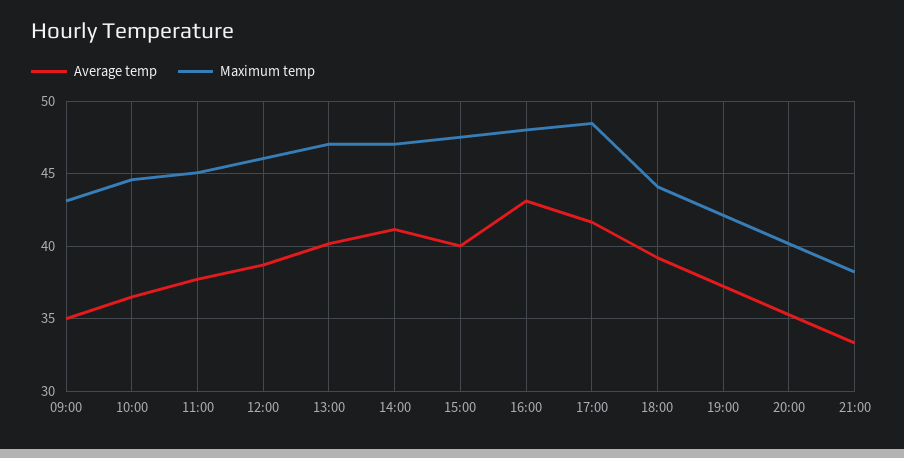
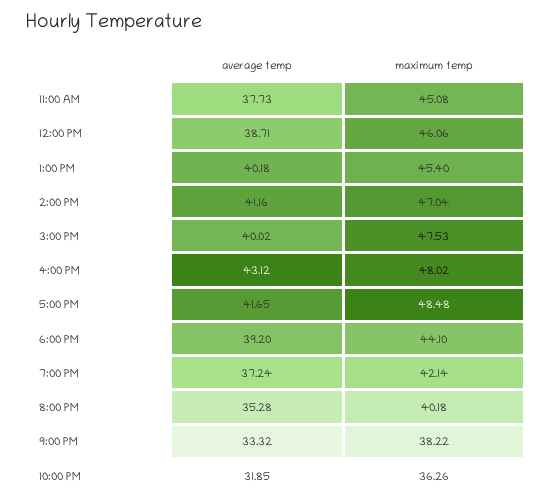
Average temp, 09:00: 35 -> none
Maximum temp, 09:00: 43 -> none
Average temp, 10:00: 36.5 -> none
Maximum temp, 10:00: 44.5 -> none
Maximum temp, 13:00: 47 -> 45.4
Average temp, 10:00 PM: none -> 31.85
Maximum temp, 10:00 PM: none -> 36.26

